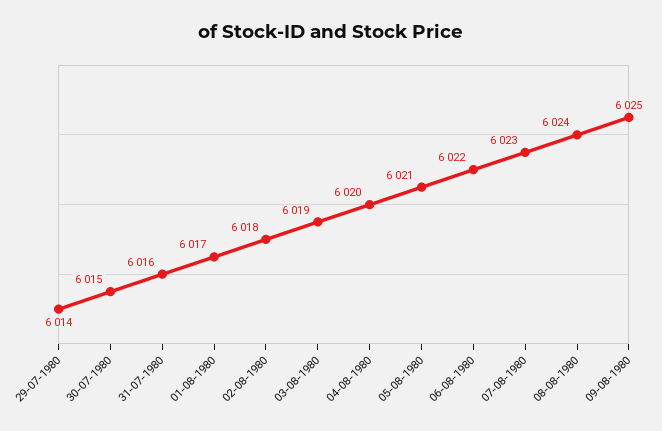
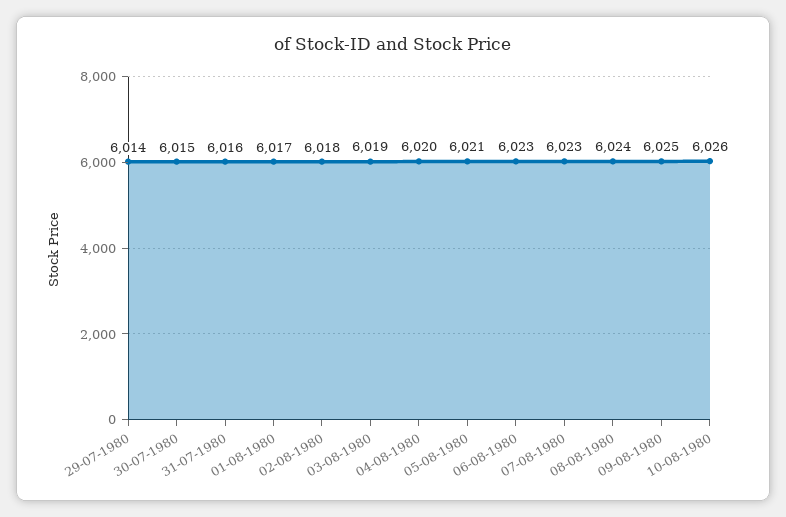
06-08-1980: 6022 -> 6023
10-08-1980: none -> 6026

